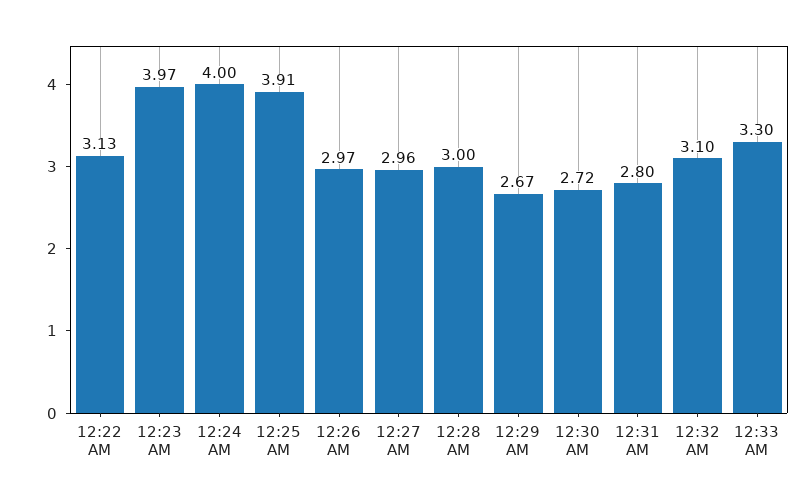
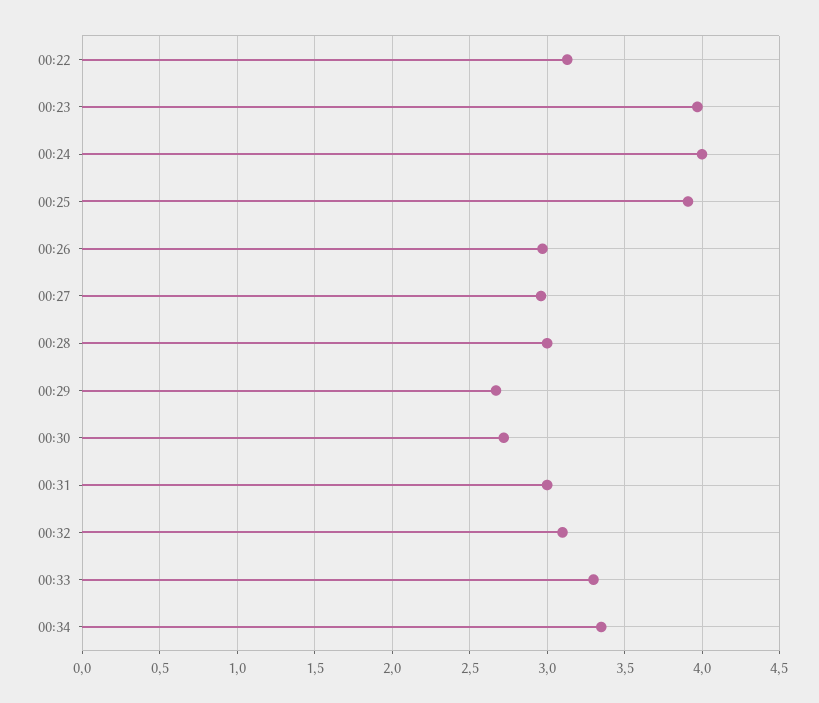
12:31 AM: 2.8 -> 3
00:34: none -> 3.35

